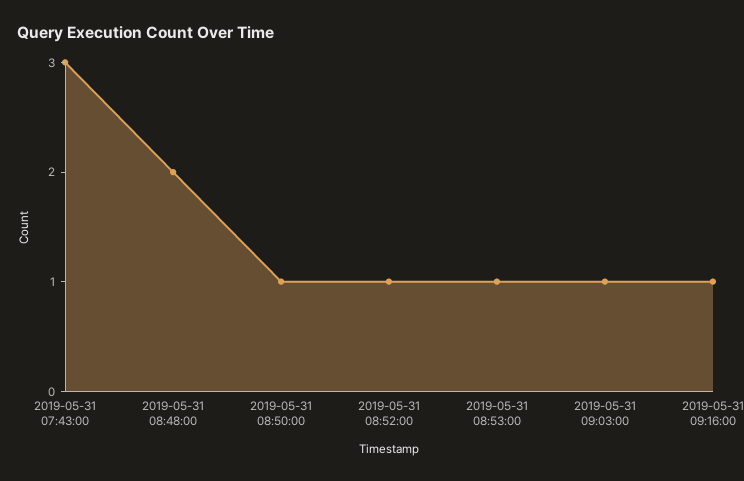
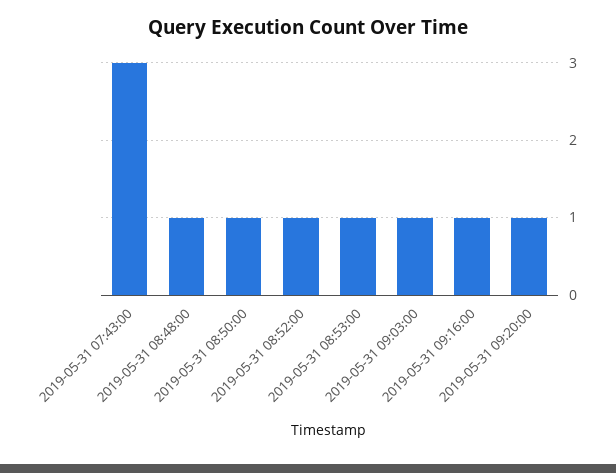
2019-05-31 08:48:00: 2 -> 1
2019-05-31 09:20:00: none -> 1

